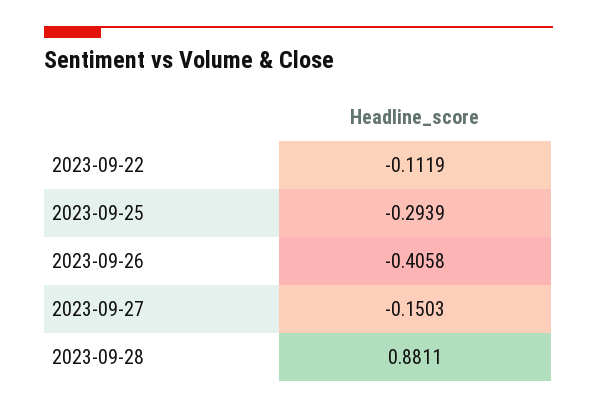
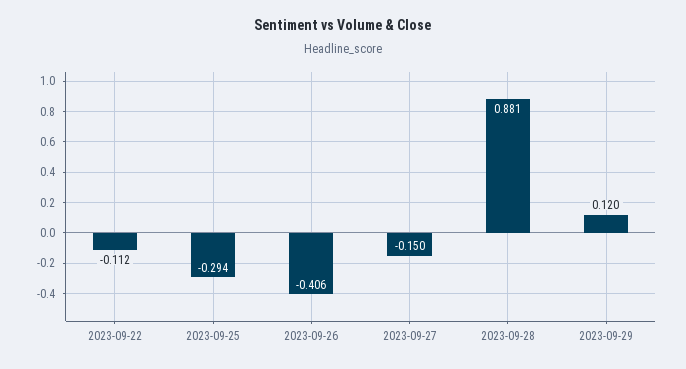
2023-09-29: none -> 0.12

